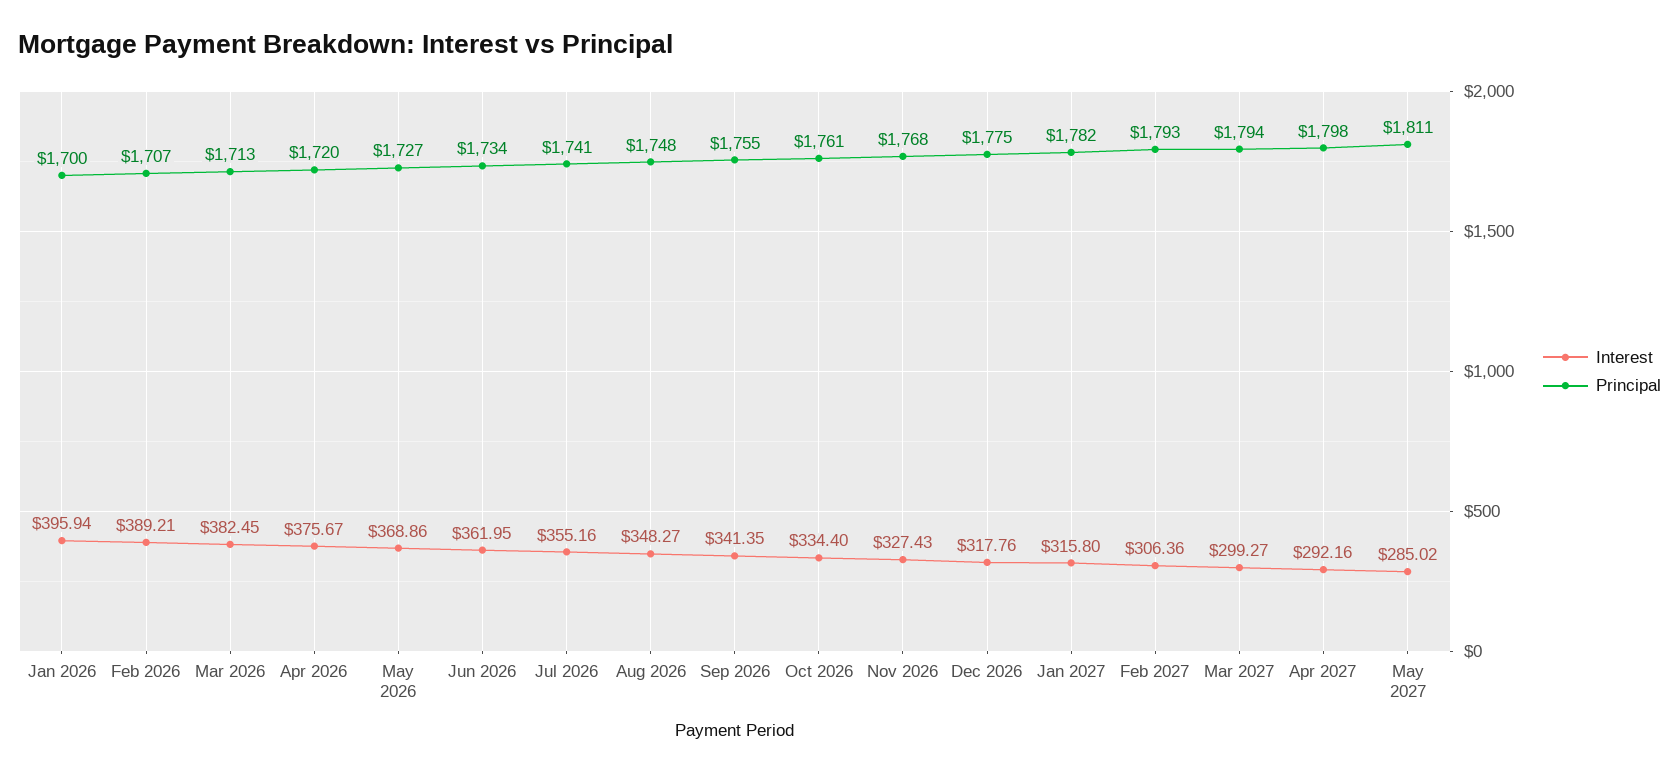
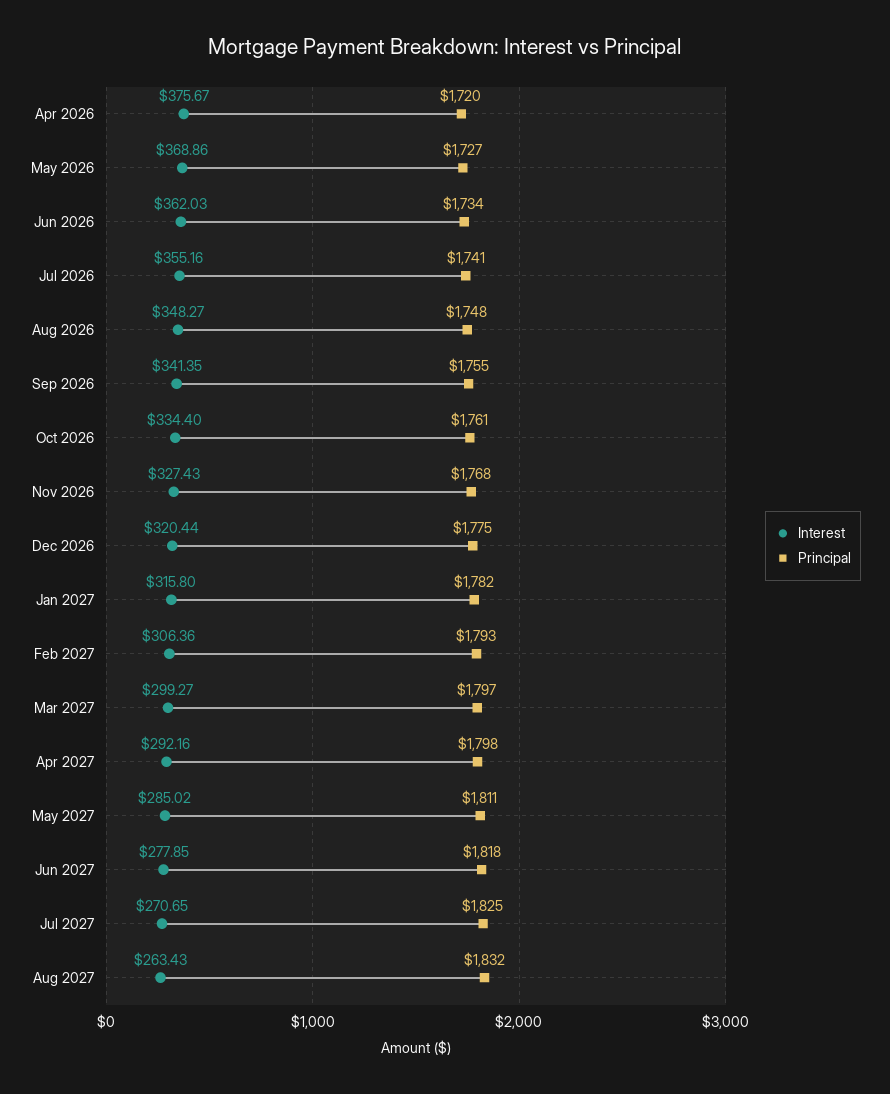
Interest, Jan 2026: 395.94 -> none
Principal, Jan 2026: 1700 -> none
Interest, Feb 2026: 389.21 -> none
Principal, Feb 2026: 1707 -> none
Interest, Mar 2026: 382.45 -> none
Principal, Mar 2026: 1713 -> none
Interest, Jun 2026: 361.95 -> 362.03
Interest, Dec 2026: 317.76 -> 320.44
Principal, Mar 2027: 1794 -> 1797
Interest, Jun 2027: none -> 277.85
Principal, Jun 2027: none -> 1818
Interest, Jul 2027: none -> 270.65
Principal, Jul 2027: none -> 1825
Interest, Aug 2027: none -> 263.43
Principal, Aug 2027: none -> 1832

